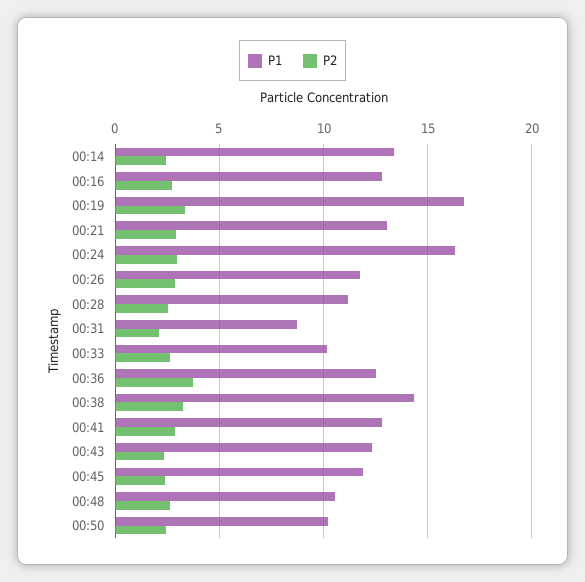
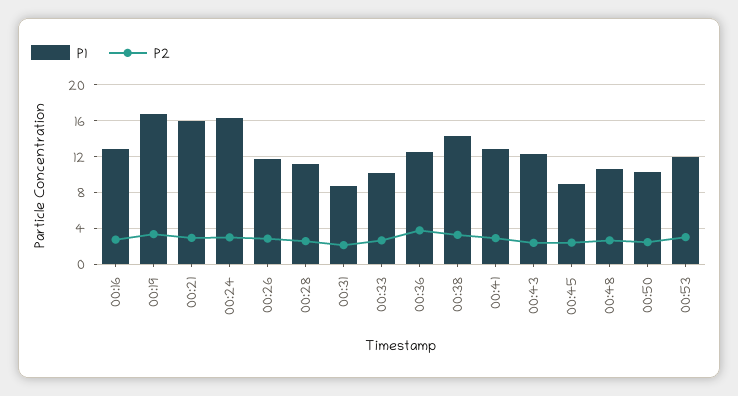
P1, 00:14: 13.5 -> none
P2, 00:14: 2.5 -> none
P1, 00:21: 13 -> 16
P1, 00:45: 12 -> 9
P1, 00:53: none -> 12
P2, 00:53: none -> 3

